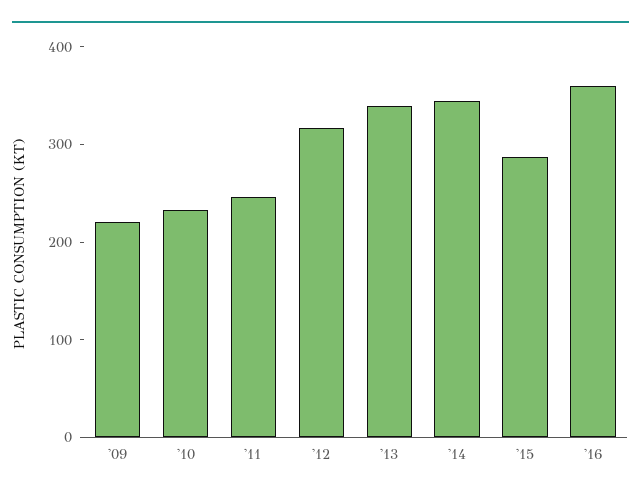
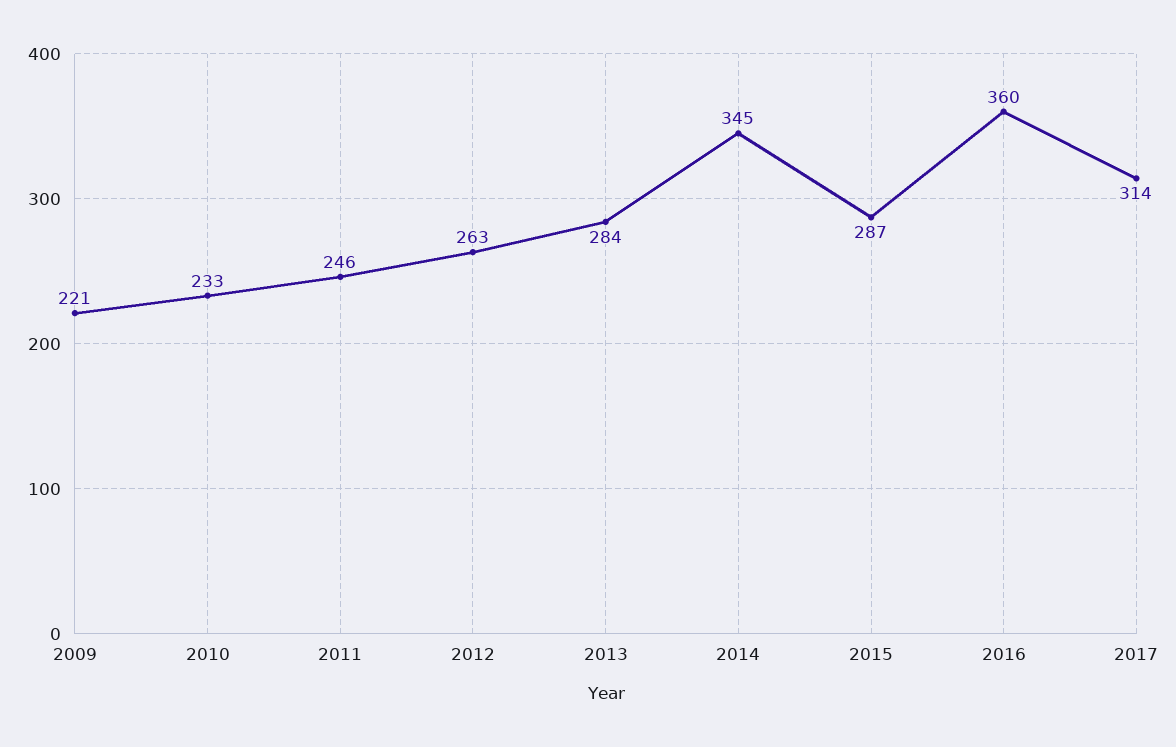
'12: 320 -> 263
'13: 340 -> 284
2017: none -> 314

